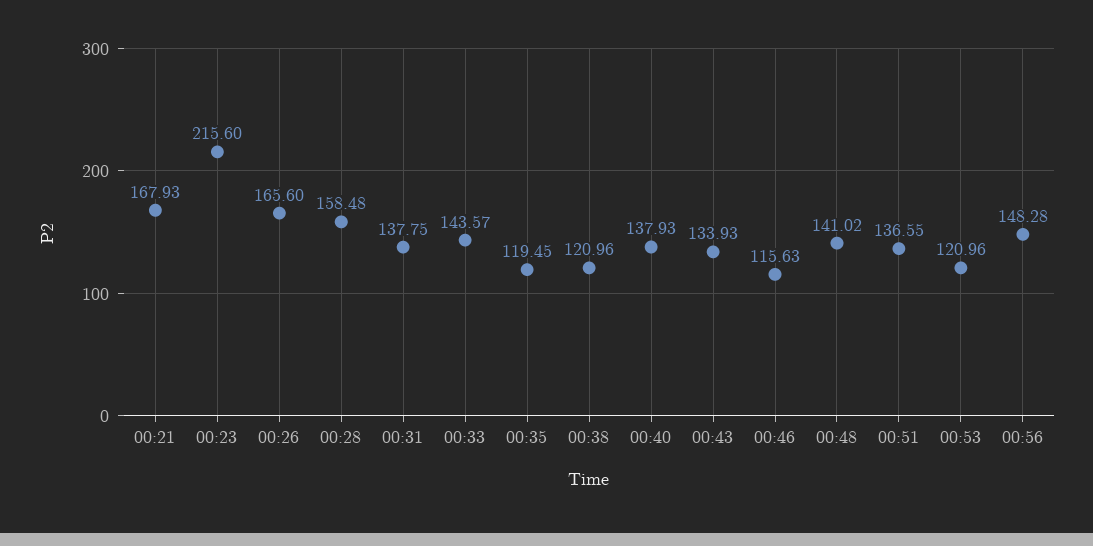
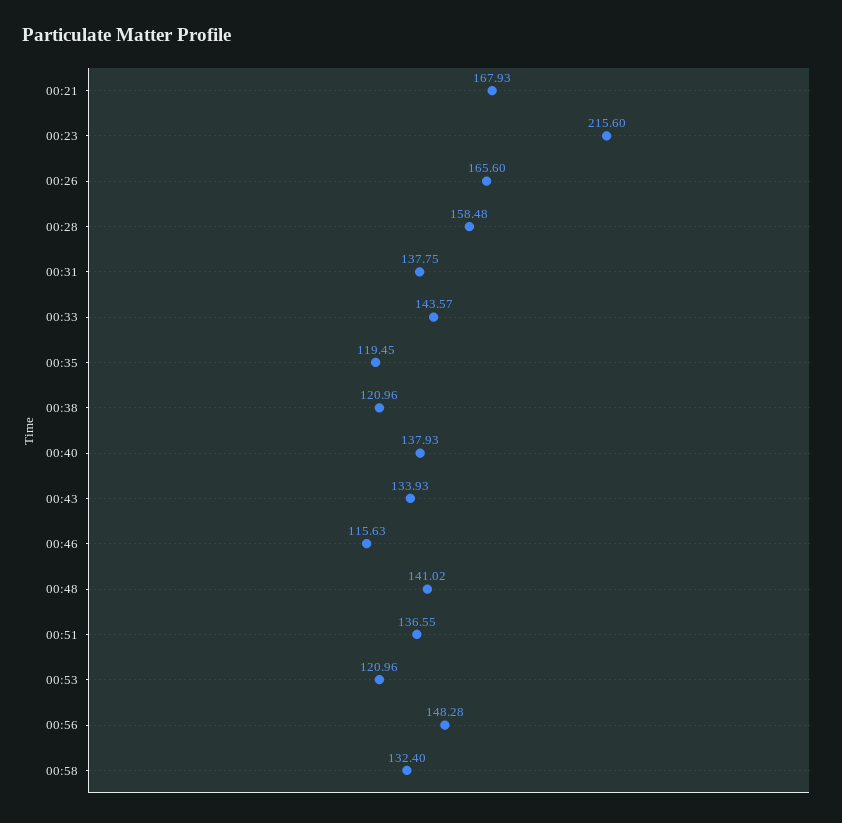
00:58: none -> 132.4

